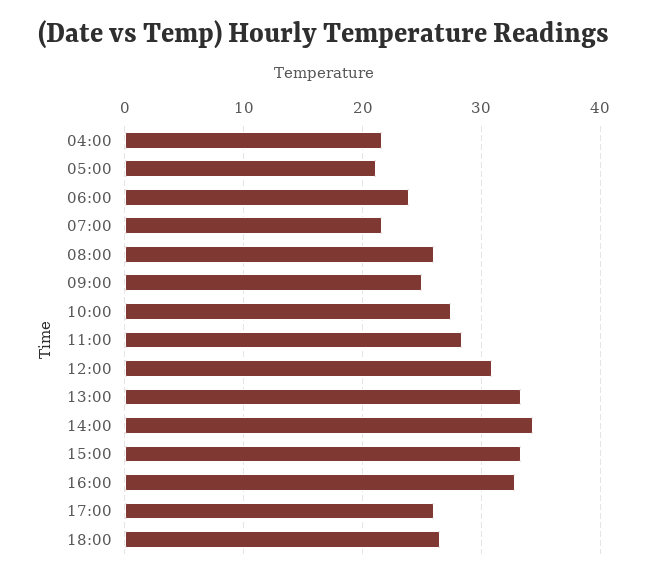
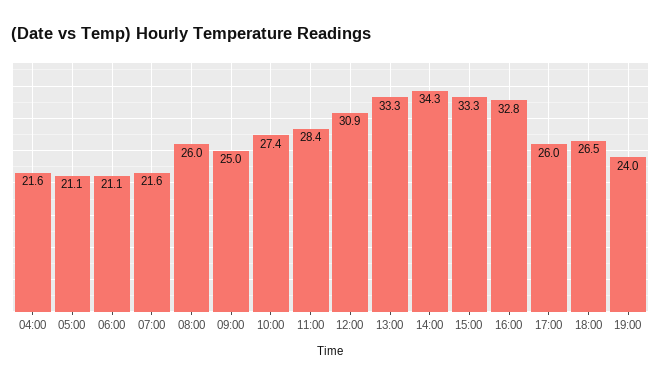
06:00: 24 -> 21.1
19:00: none -> 24

